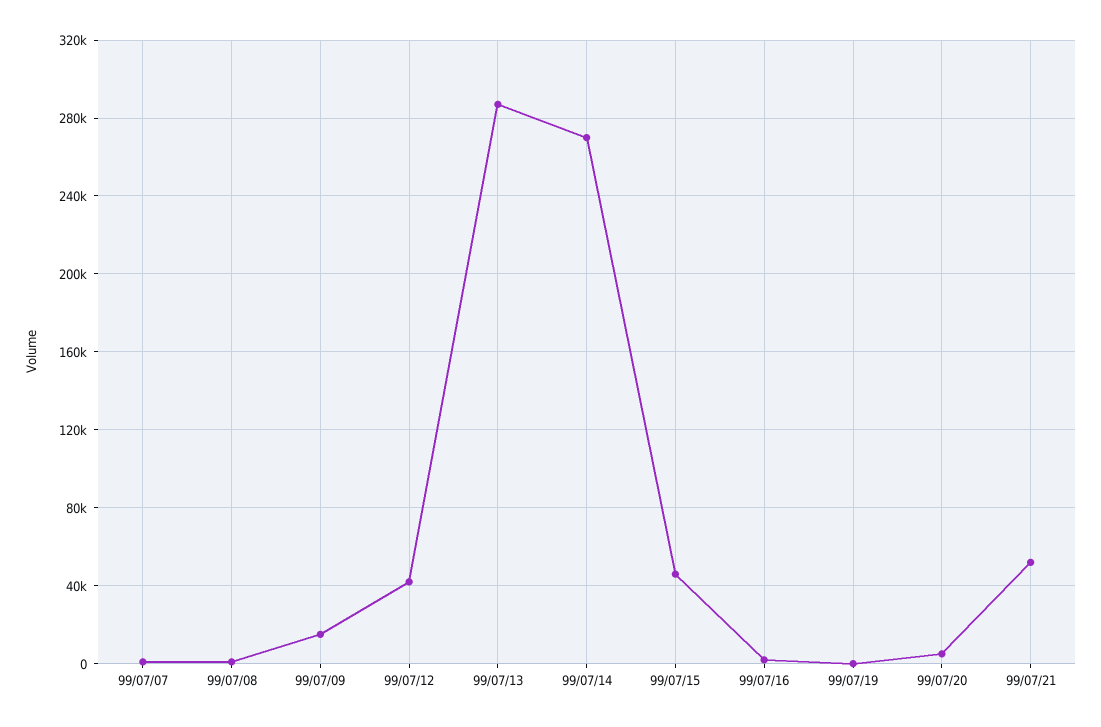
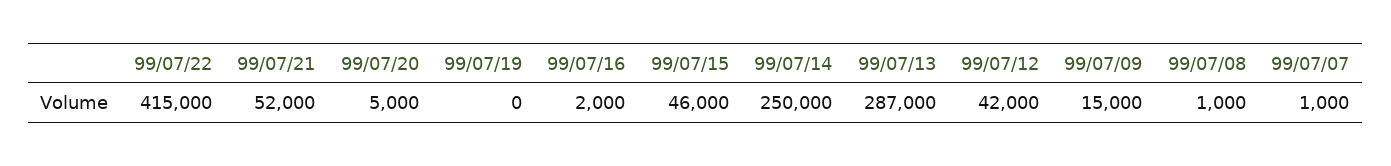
99/07/14: 270000 -> 250000
99/07/22: none -> 415000

